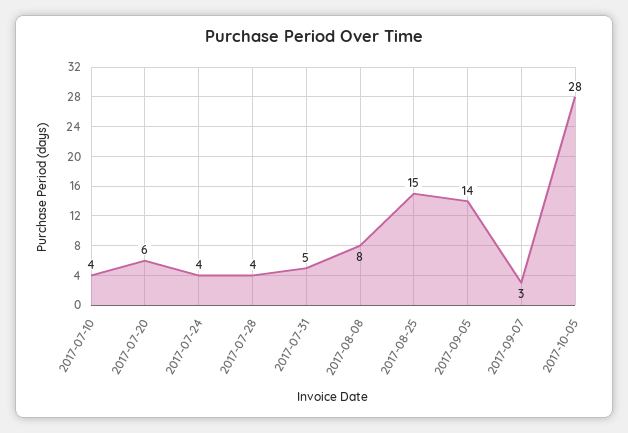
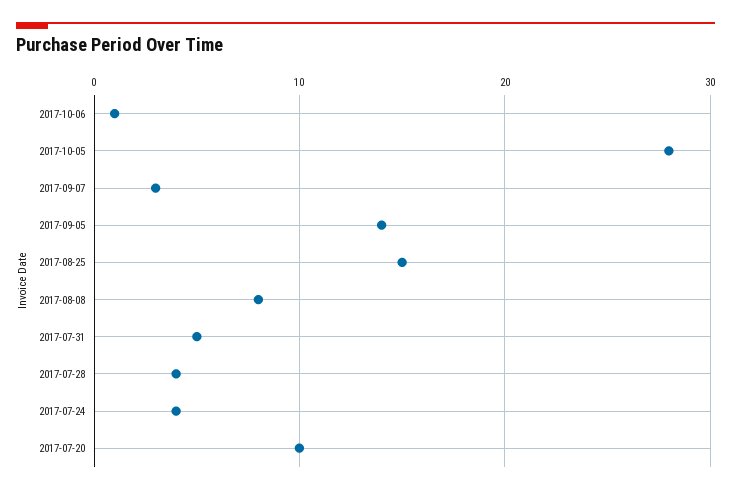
2017-07-10: 4 -> none
2017-07-20: 6 -> 10
2017-10-06: none -> 1

